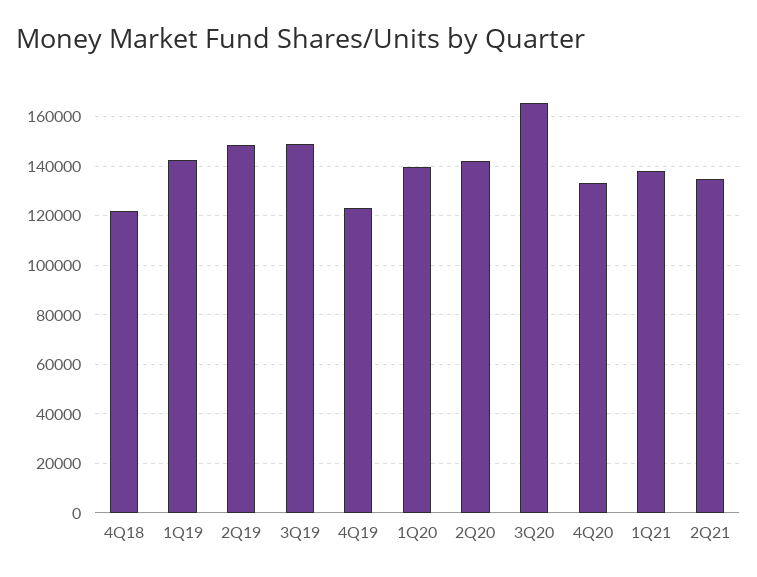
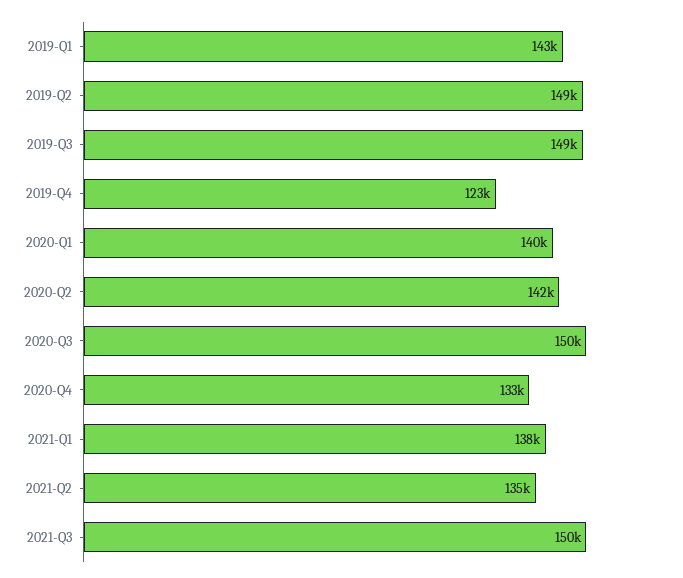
4Q18: 122500 -> none
3Q20: 165000 -> 150000
2021-Q3: none -> 150000

